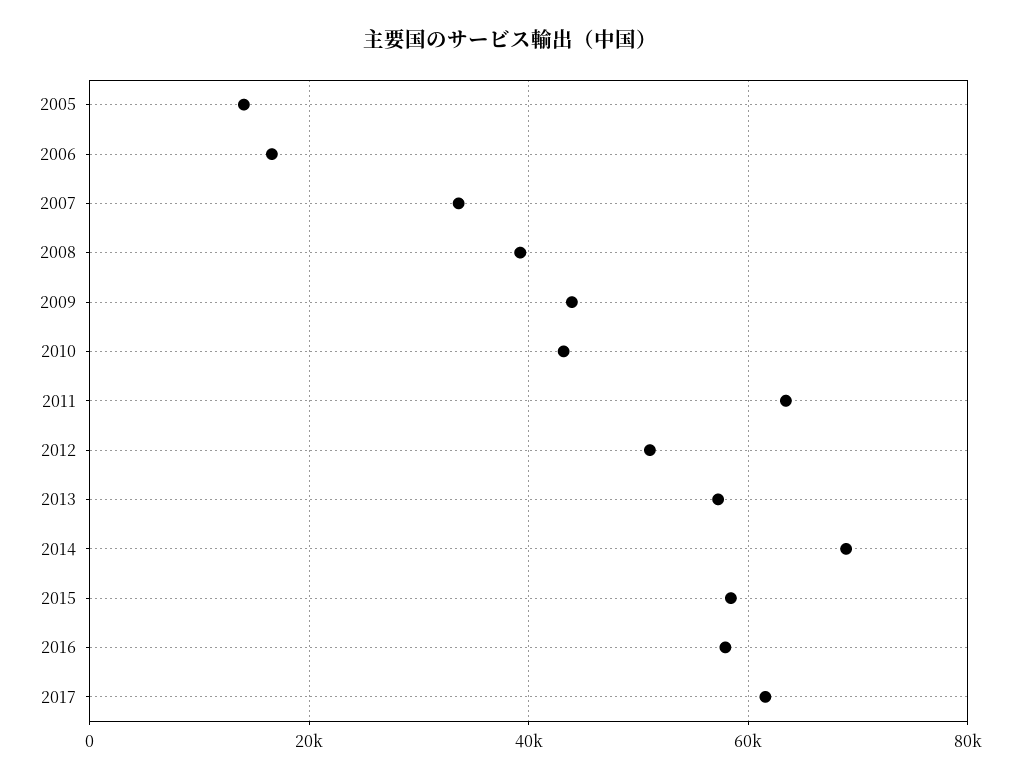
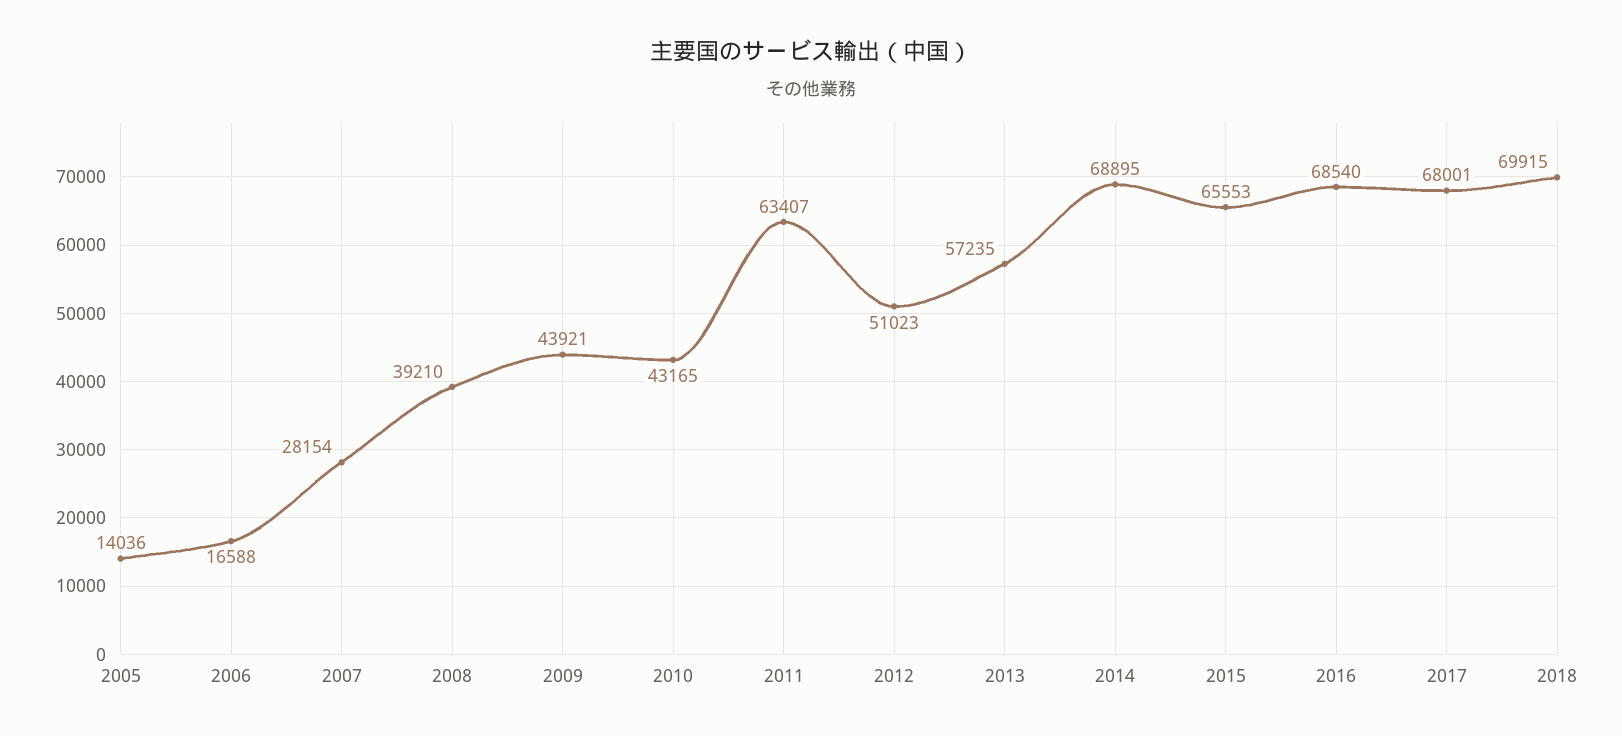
2007: 34000 -> 28154
2015: 58000 -> 65553
2016: 58000 -> 68540
2017: 62000 -> 68001
2018: none -> 69915

